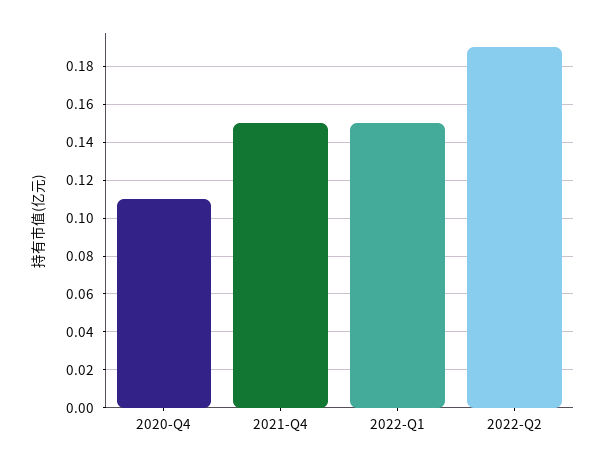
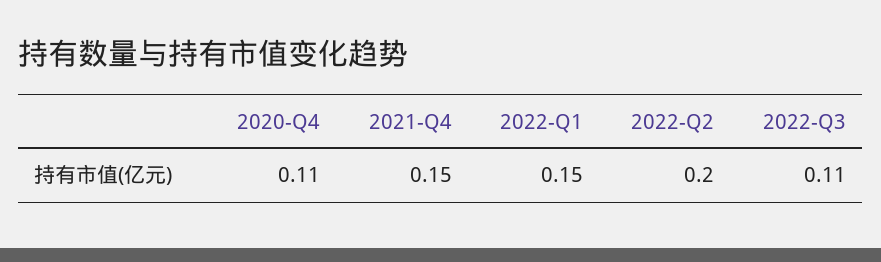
2022-Q2: 0.19 -> 0.2
2022-Q3: none -> 0.11

